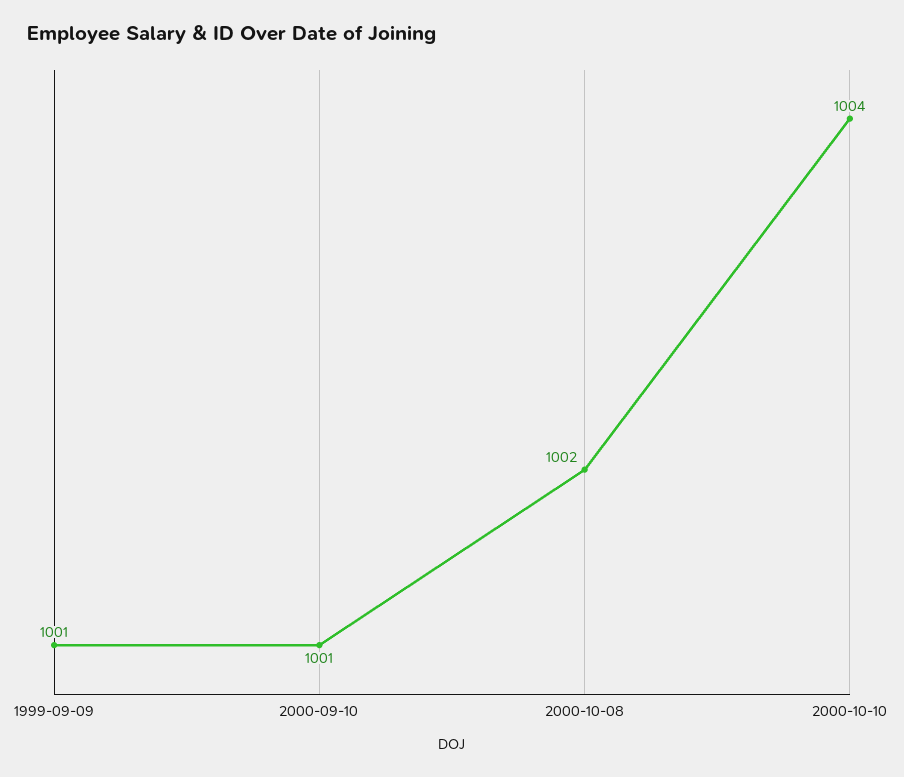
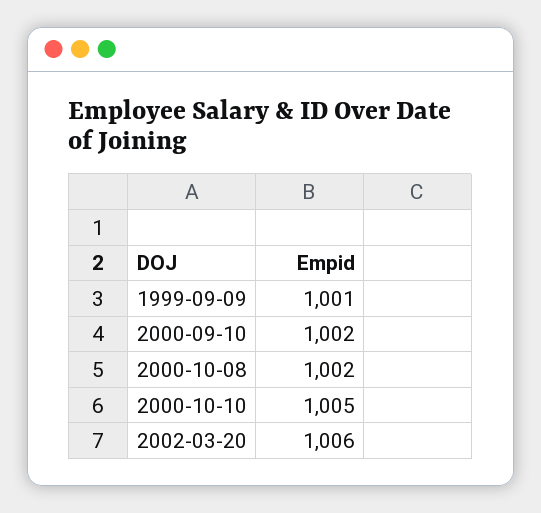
2000-09-10: 1001 -> 1002
2000-10-10: 1004 -> 1005
2002-03-20: none -> 1006

